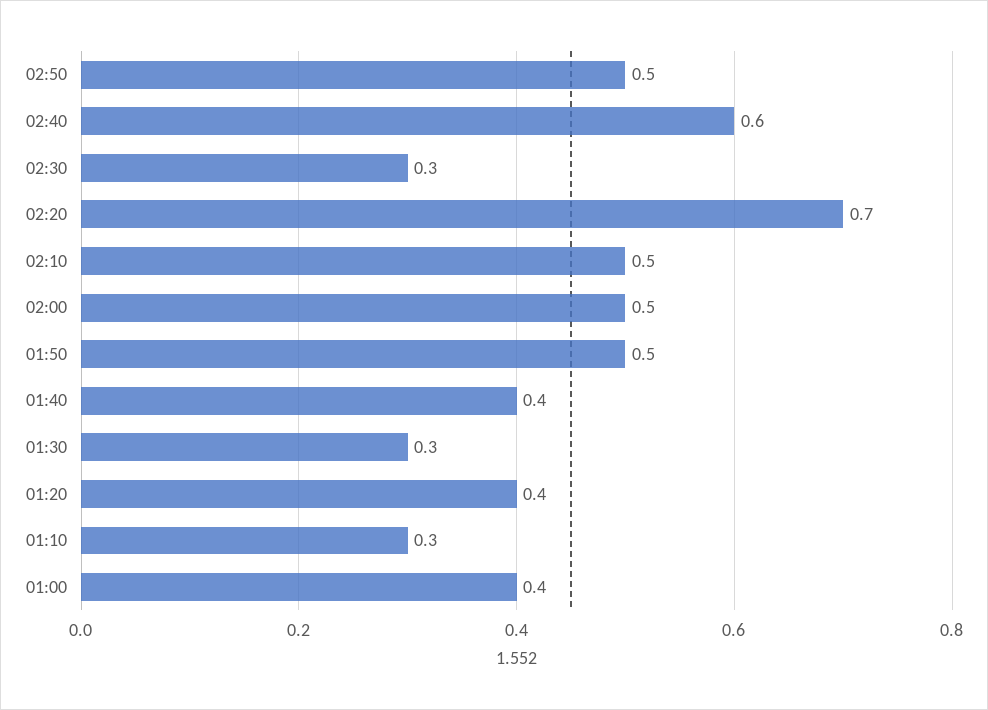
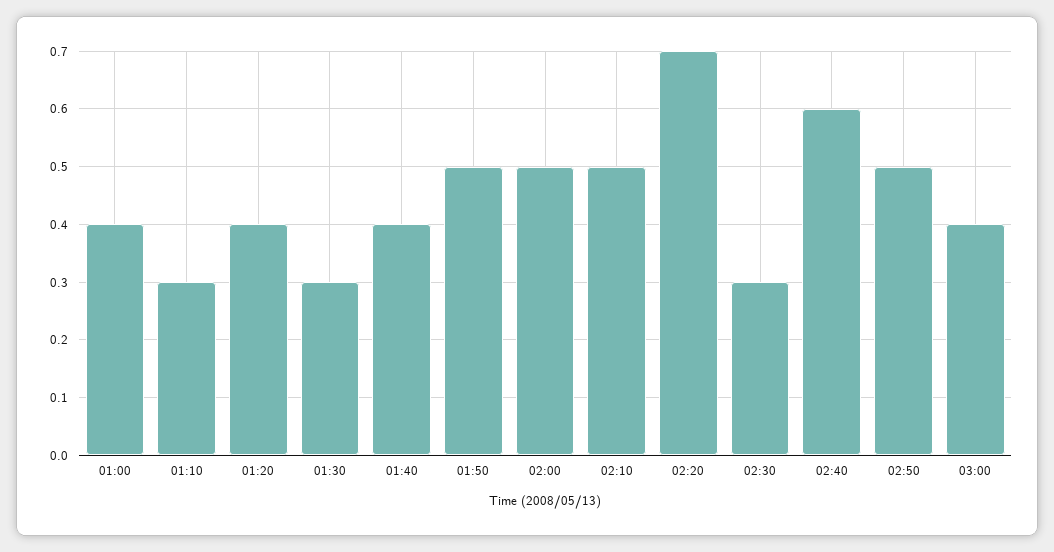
03:00: none -> 0.4

